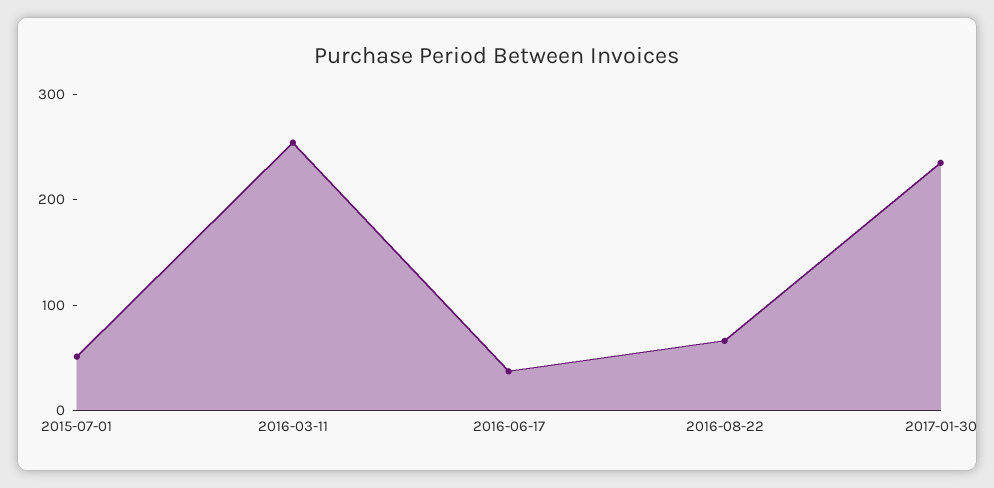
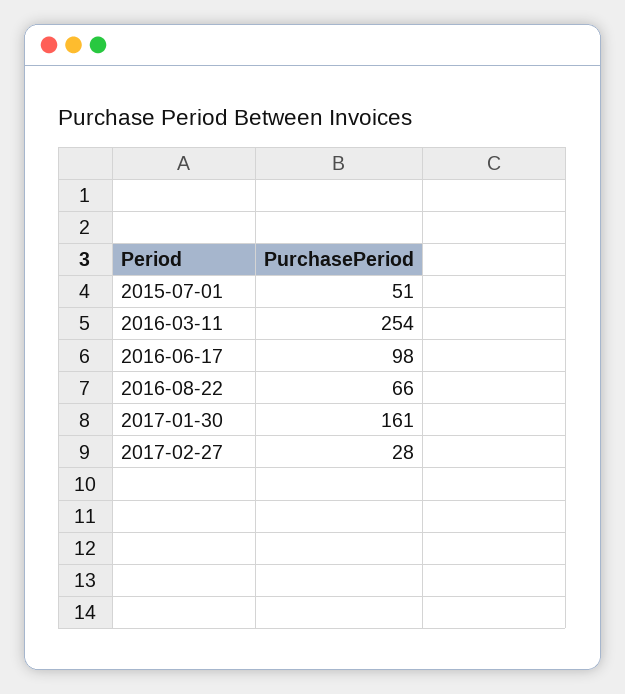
2016-06-17: 40 -> 98
2017-01-30: 240 -> 161
2017-02-27: none -> 28

